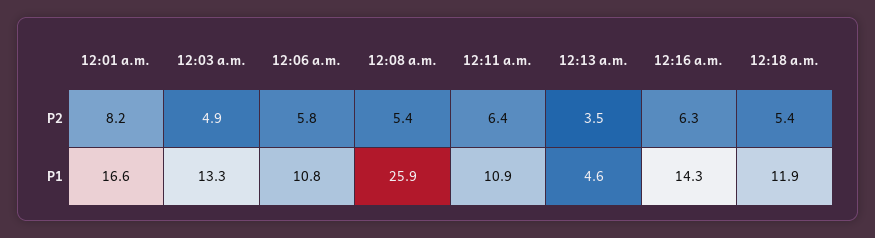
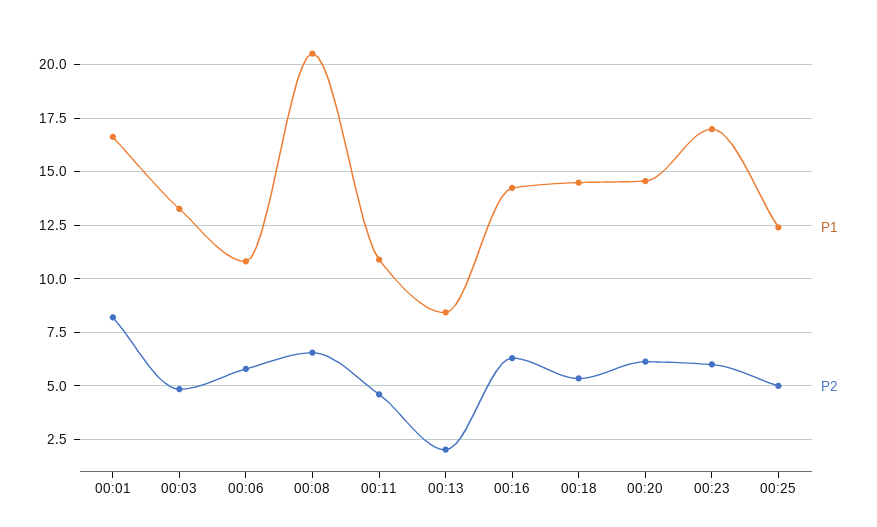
P2, 12:08 a.m.: 5.4 -> 6.5
P2, 12:11 a.m.: 6.4 -> 4.5
P2, 12:13 a.m.: 3.5 -> 2
P1, 12:08 a.m.: 25.9 -> 20.5
P1, 12:13 a.m.: 4.6 -> 8.5
P1, 12:18 a.m.: 11.9 -> 14.5
P1, 00:20: none -> 14.5
P2, 00:20: none -> 6
P1, 00:23: none -> 17
P2, 00:23: none -> 6
P1, 00:25: none -> 12.5
P2, 00:25: none -> 5

